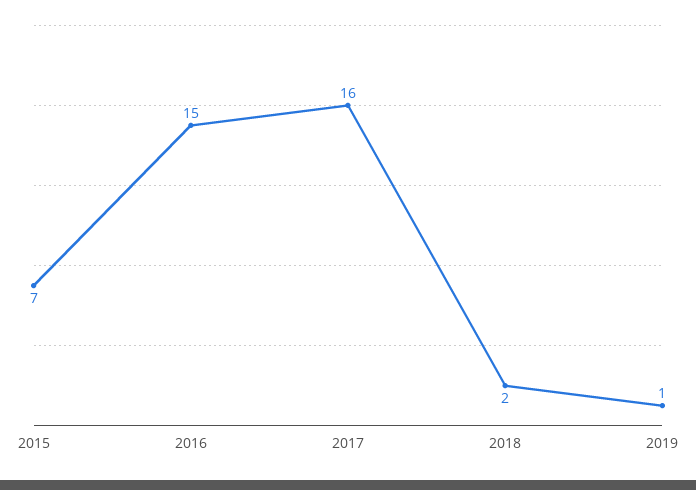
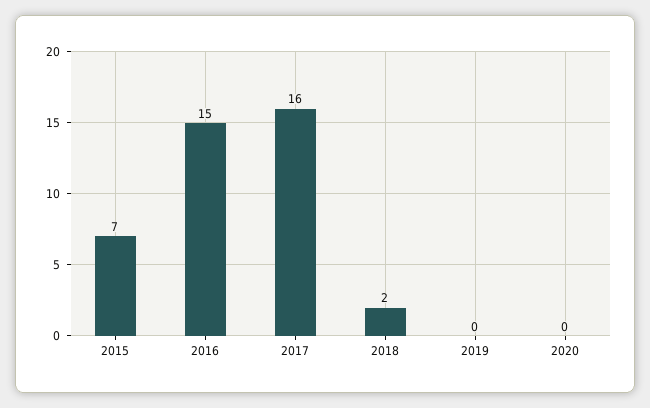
2019: 1 -> 0
2020: none -> 0

